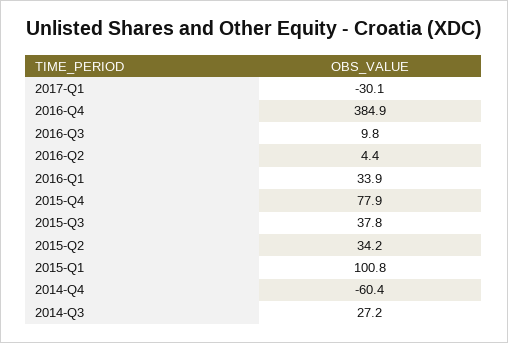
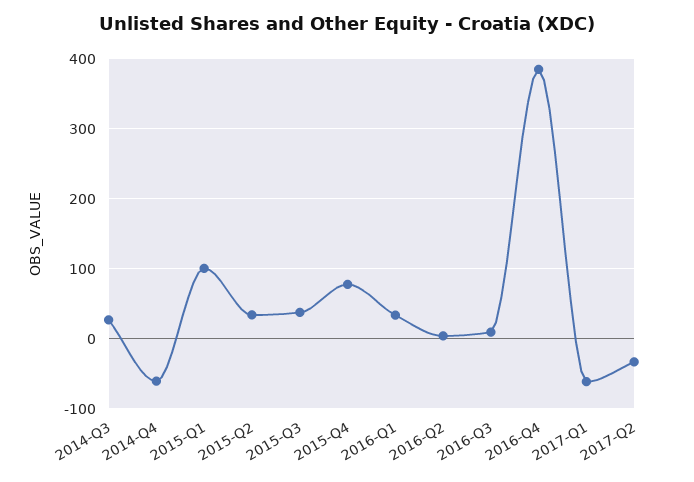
2017-Q1: -30.1 -> -60
2017-Q2: none -> -30

